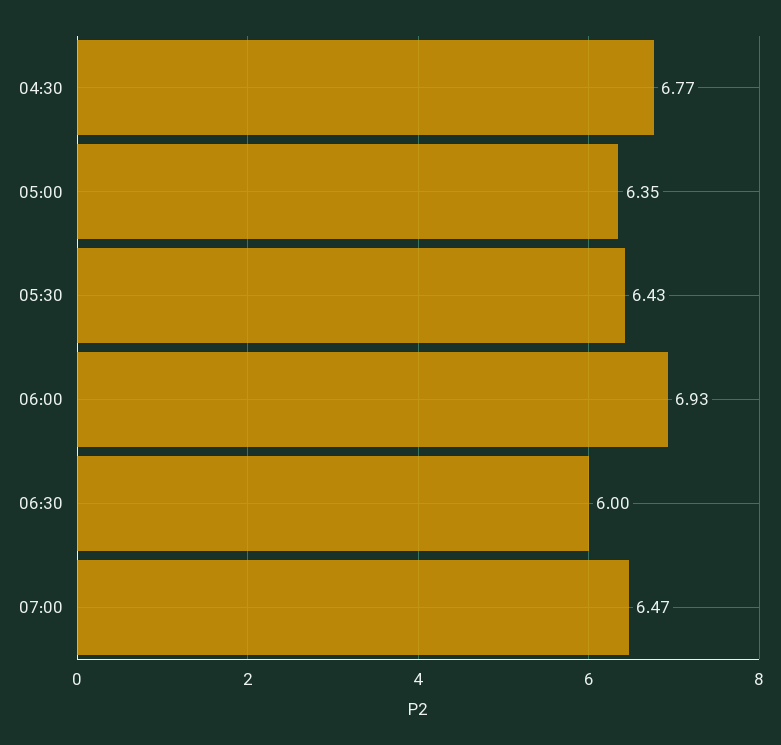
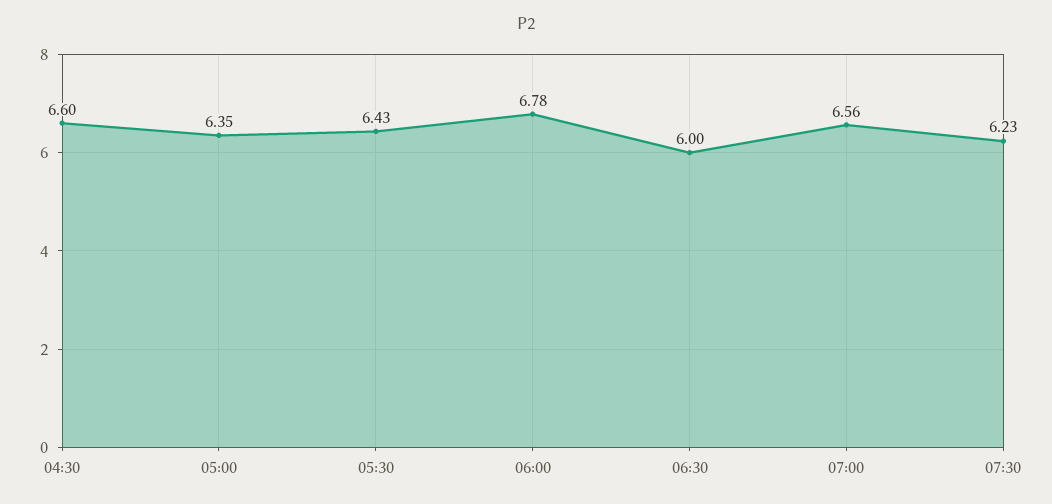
04:30: 6.77 -> 6.6
06:00: 6.93 -> 6.78
07:00: 6.47 -> 6.56
07:30: none -> 6.23

